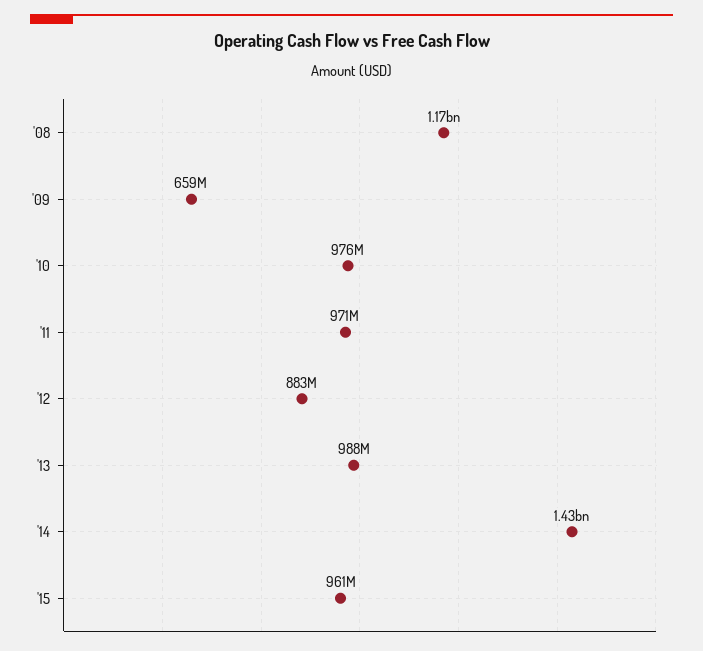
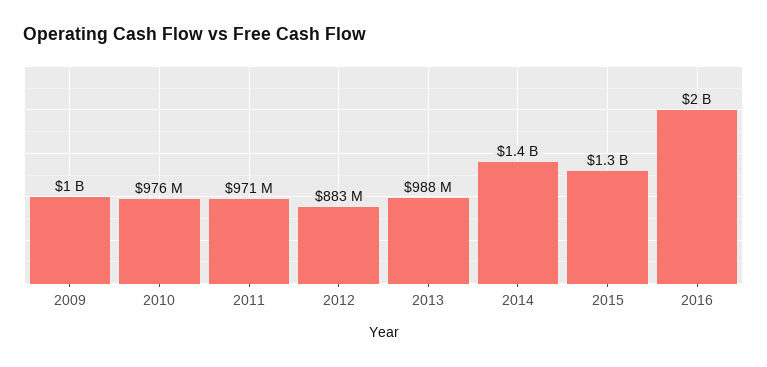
'08: 1170000000 -> none
'09: 659000000 -> 1000000000
'15: 961000000 -> 1300000000
2016: none -> 2000000000

